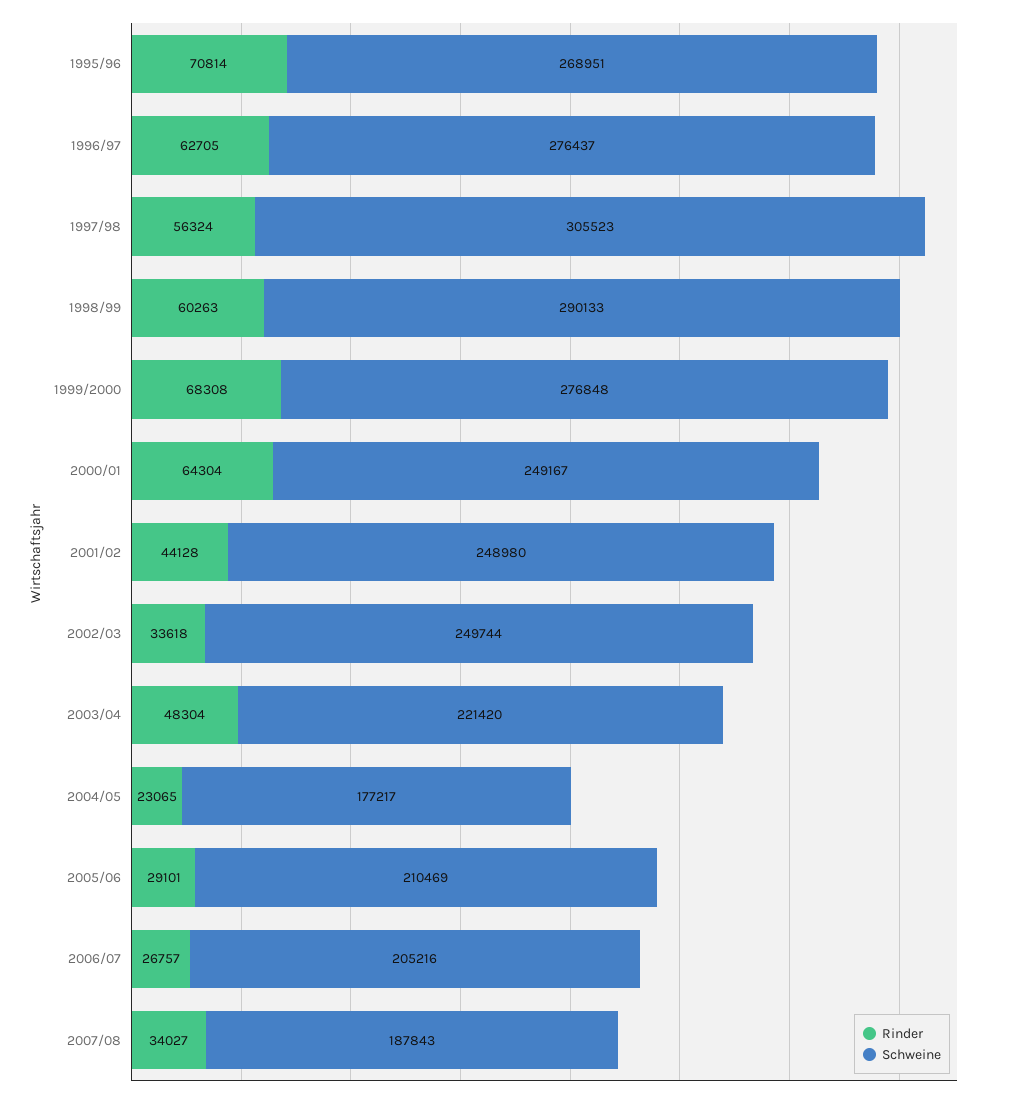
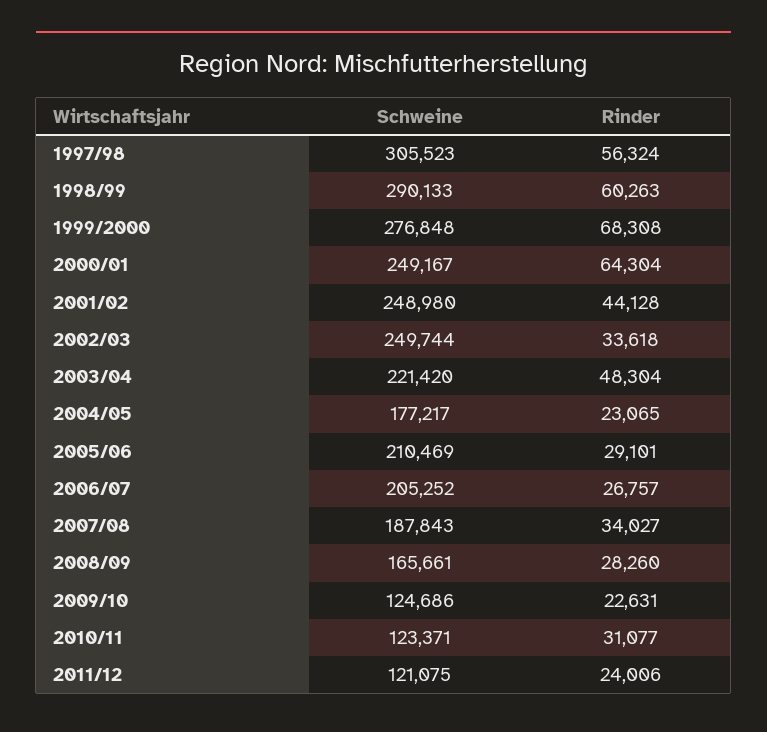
Rinder, 1995/96: 70814 -> none
Schweine, 1995/96: 268951 -> none
Rinder, 1996/97: 62705 -> none
Schweine, 1996/97: 276437 -> none
Schweine, 2006/07: 205216 -> 205252
Schweine, 2008/09: none -> 165661
Rinder, 2008/09: none -> 28260
Schweine, 2009/10: none -> 124686
Rinder, 2009/10: none -> 22631
Schweine, 2010/11: none -> 123371
Rinder, 2010/11: none -> 31077
Schweine, 2011/12: none -> 121075
Rinder, 2011/12: none -> 24006

